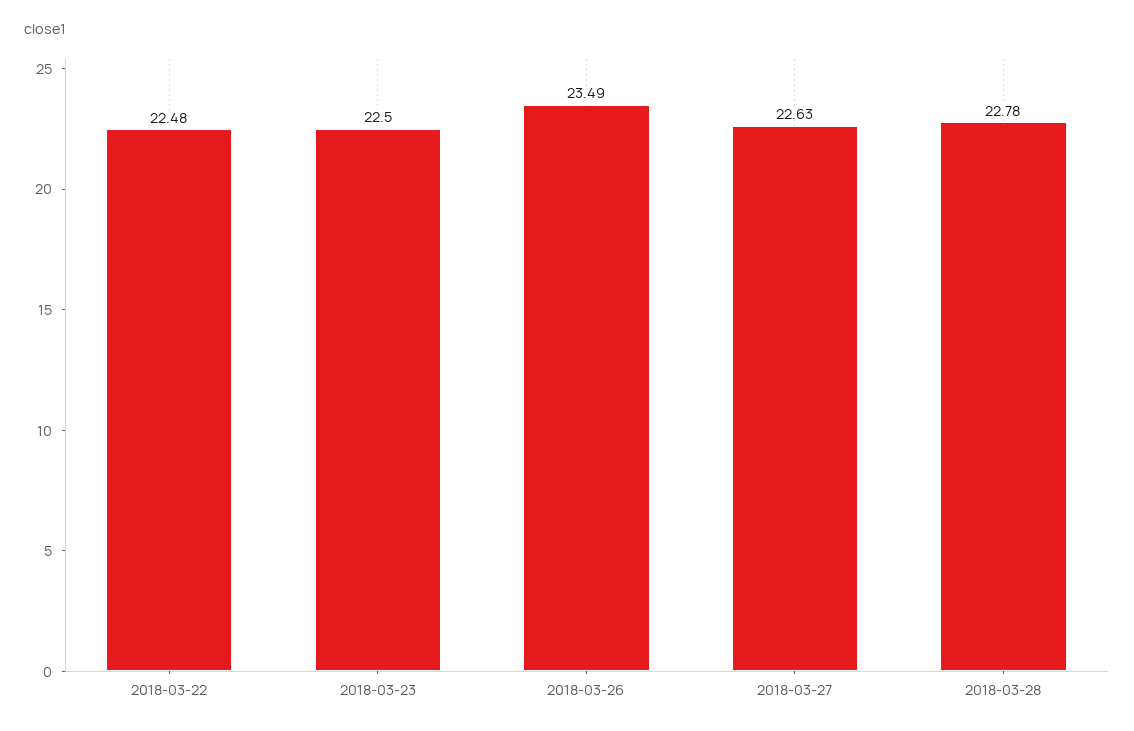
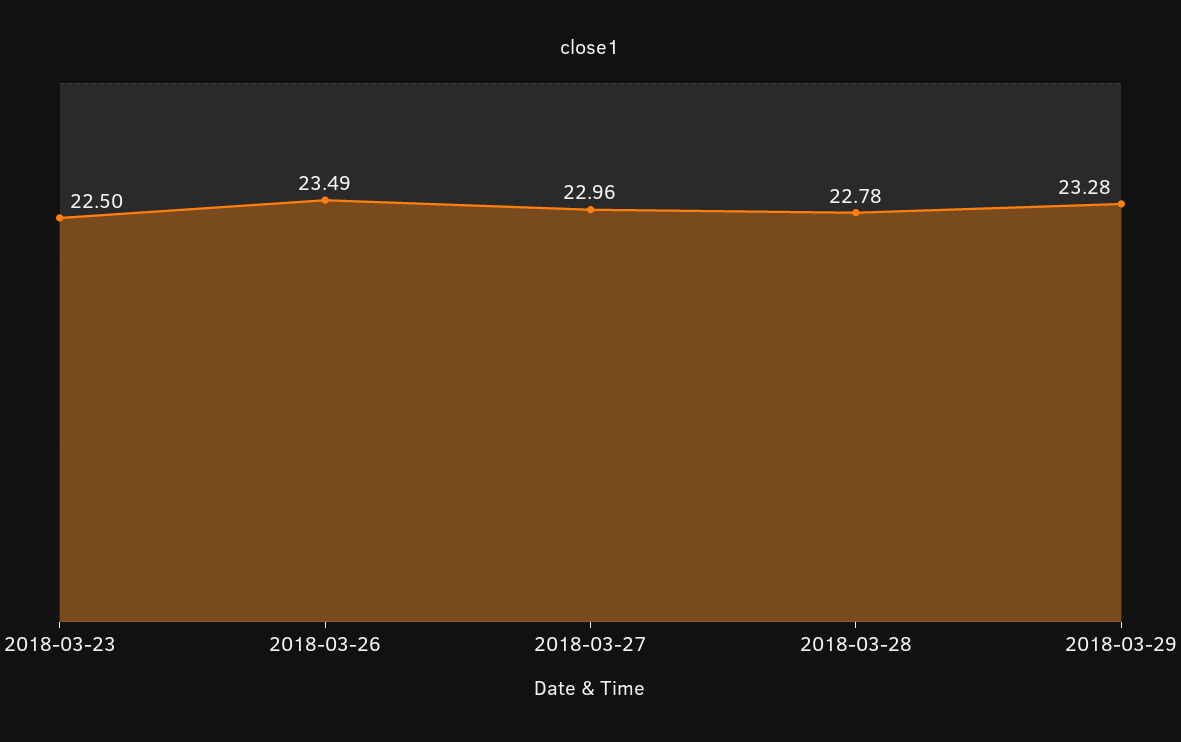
2018-03-22: 22.48 -> none
2018-03-27: 22.63 -> 22.96
2018-03-29: none -> 23.28

